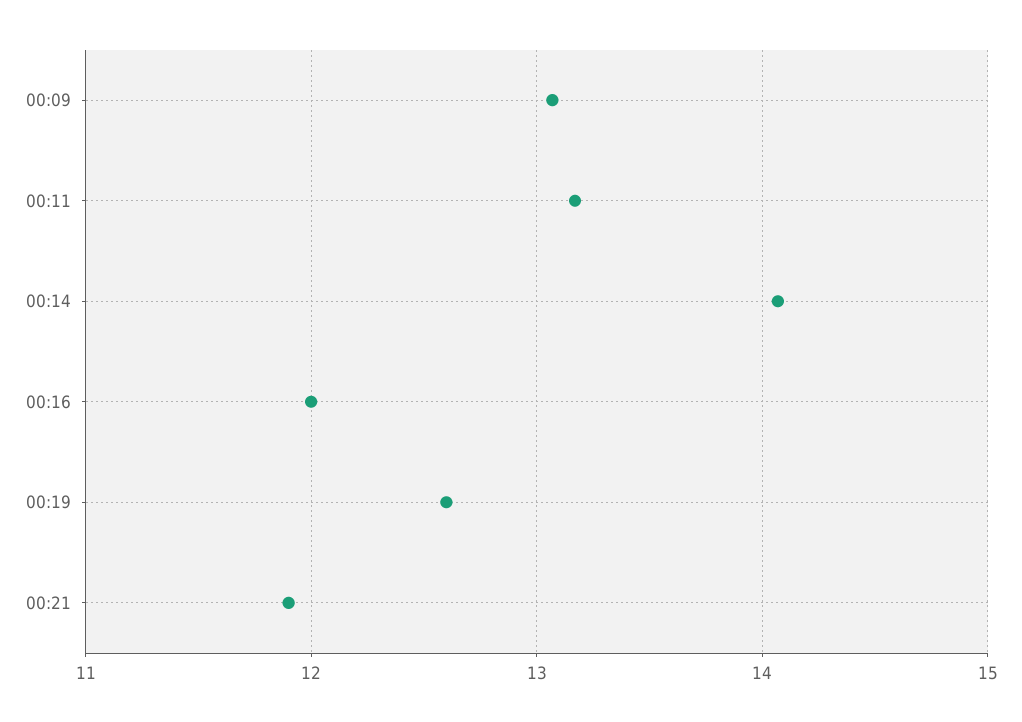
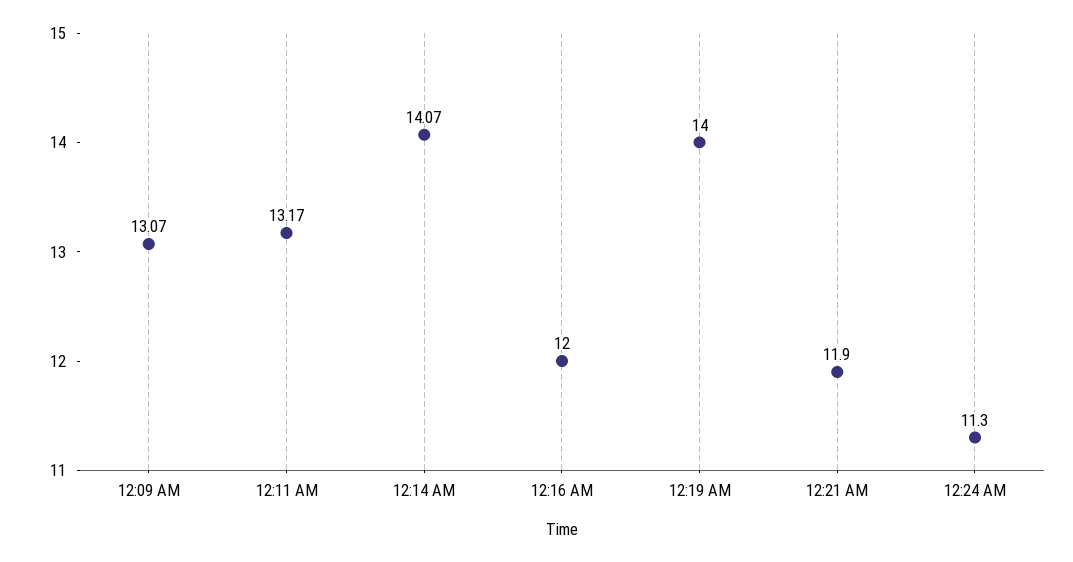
00:19: 12.6 -> 14
12:24 AM: none -> 11.3

